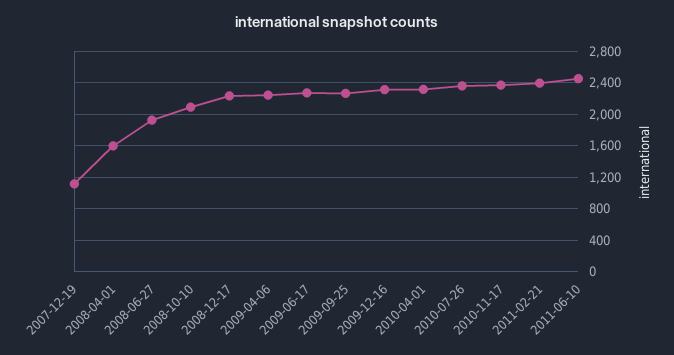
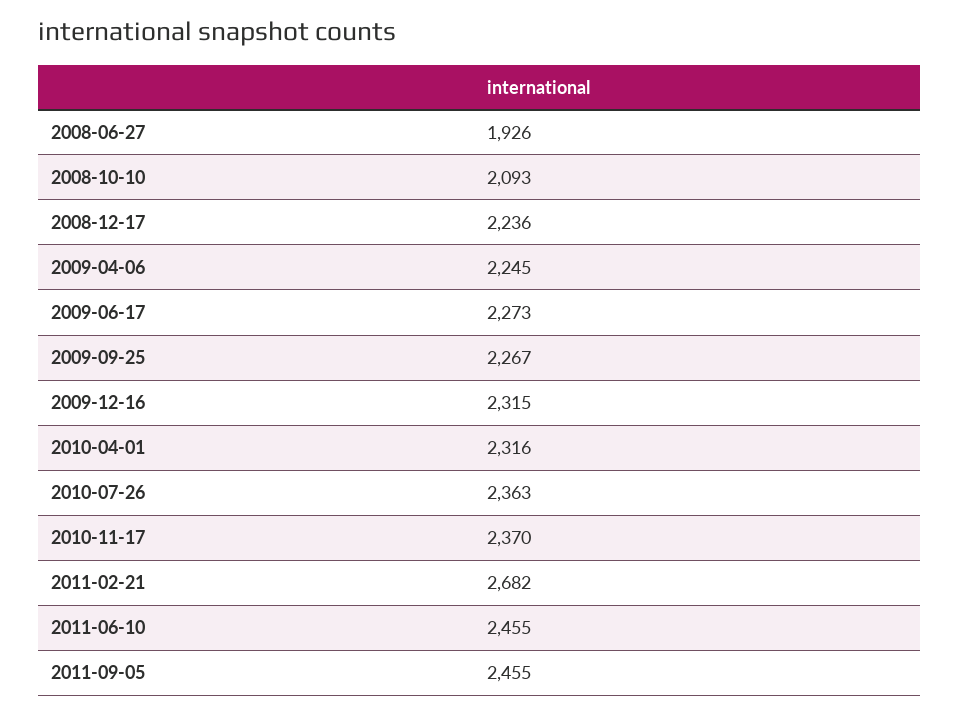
2007-12-19: 1100 -> none
2008-04-01: 1600 -> none
2011-02-21: 2400 -> 2682
2011-09-05: none -> 2455

